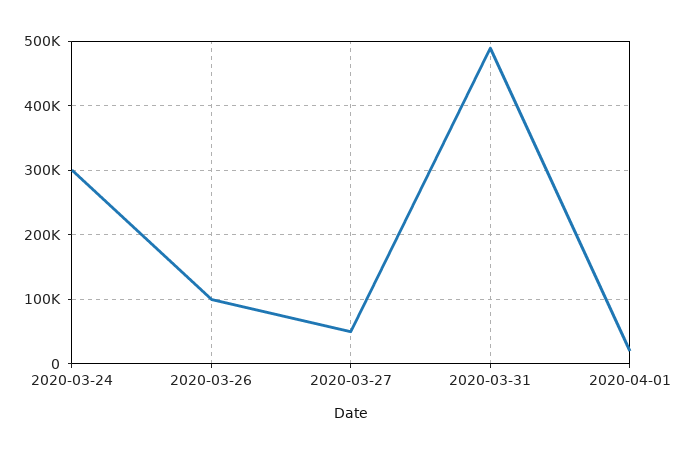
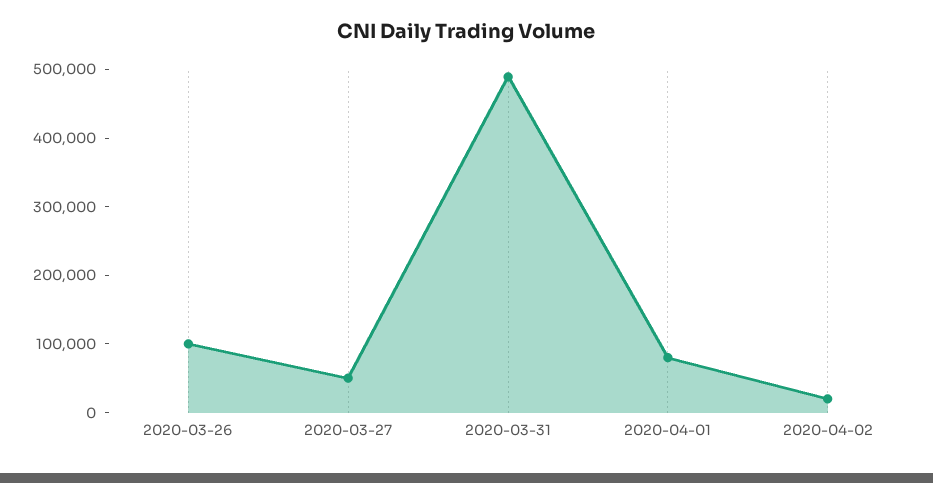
2020-03-24: 300000 -> none
2020-04-01: 20000 -> 80000
2020-04-02: none -> 20000

